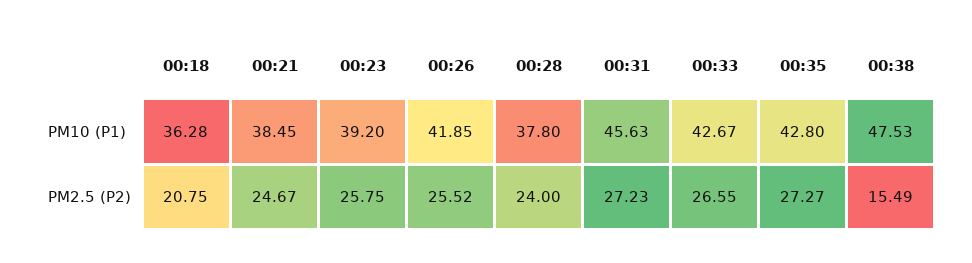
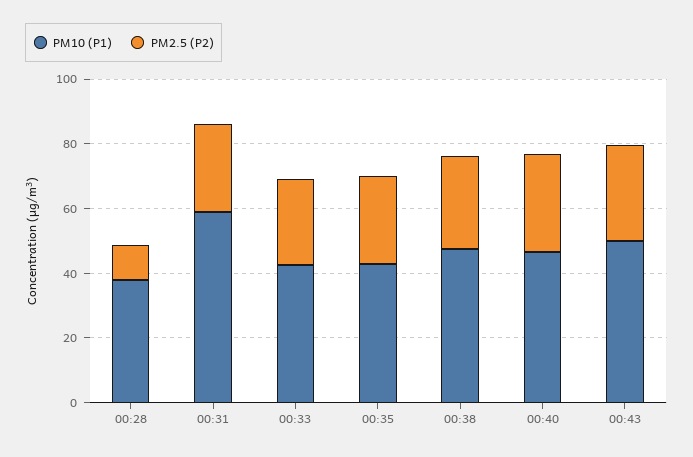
PM10 (P1), 00:18: 36.28 -> none
PM10 (P1), 00:21: 38.45 -> none
PM10 (P1), 00:23: 39.2 -> none
PM10 (P1), 00:26: 41.85 -> none
PM10 (P1), 00:31: 45.63 -> 60
PM2.5 (P2), 00:18: 20.75 -> none
PM2.5 (P2), 00:21: 24.67 -> none
PM2.5 (P2), 00:23: 25.75 -> none
PM2.5 (P2), 00:26: 25.52 -> none
PM2.5 (P2), 00:28: 24 -> 10
PM2.5 (P2), 00:38: 15.49 -> 30
PM10 (P1), 00:40: none -> 45
PM2.5 (P2), 00:40: none -> 30
PM10 (P1), 00:43: none -> 50
PM2.5 (P2), 00:43: none -> 30

